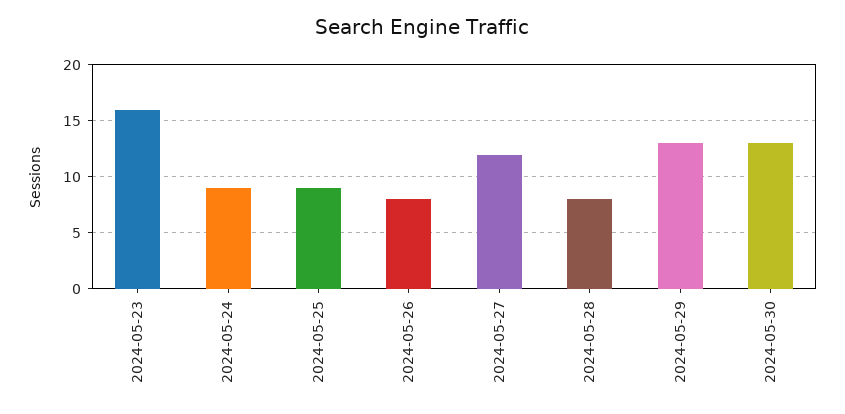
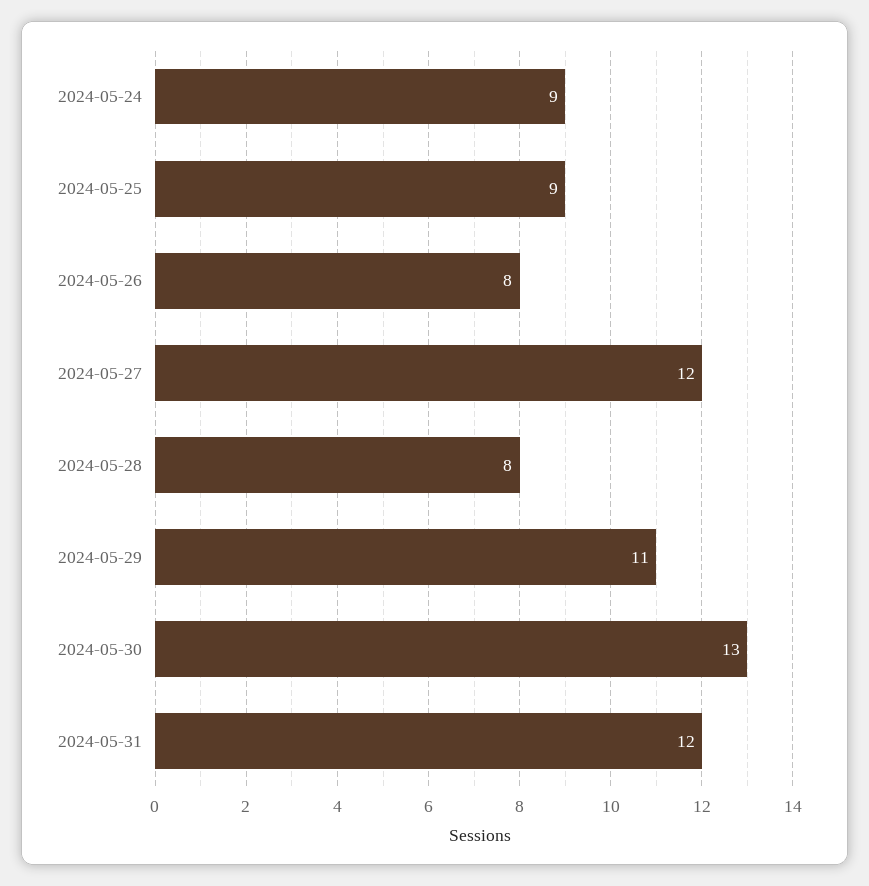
2024-05-23: 16 -> none
2024-05-29: 13 -> 11
2024-05-31: none -> 12

